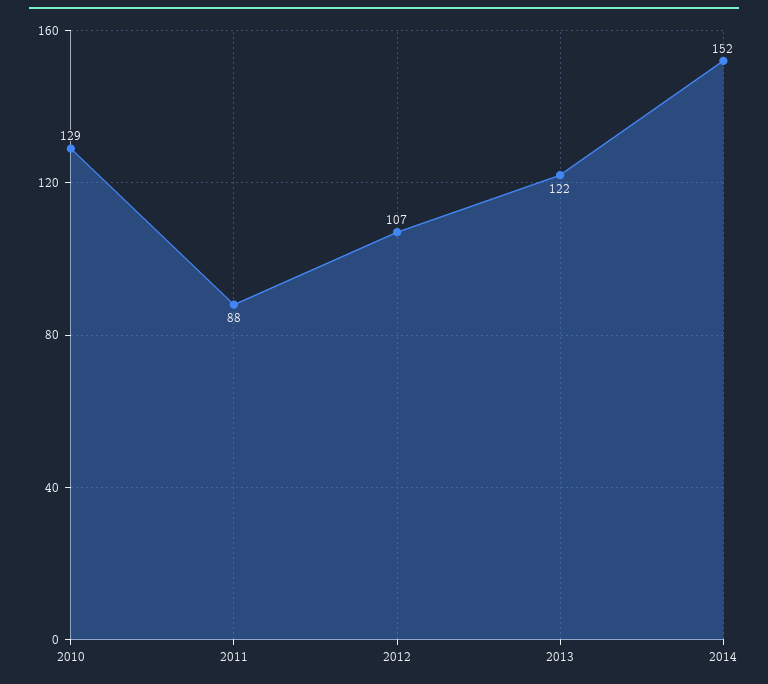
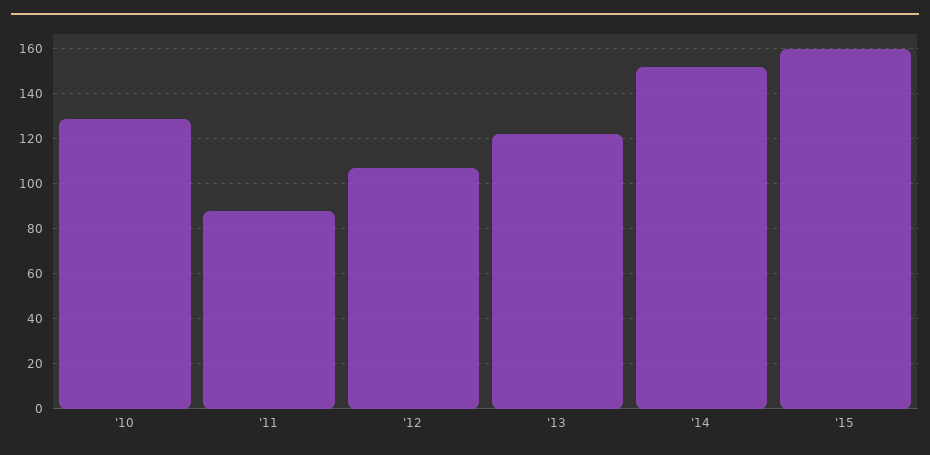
'15: none -> 160

